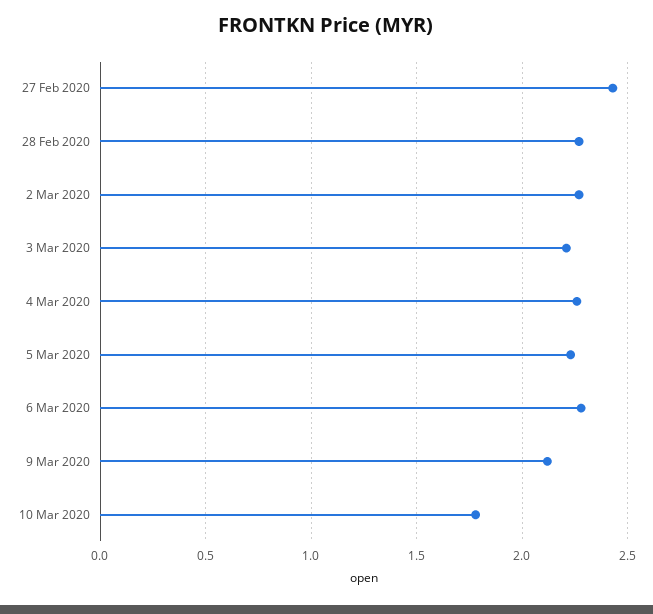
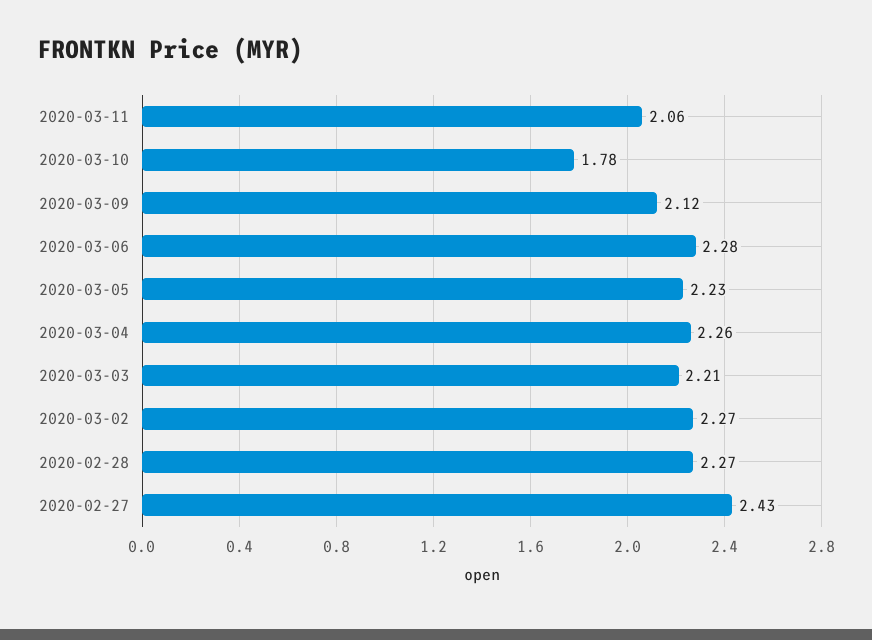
2020-03-11: none -> 2.06

